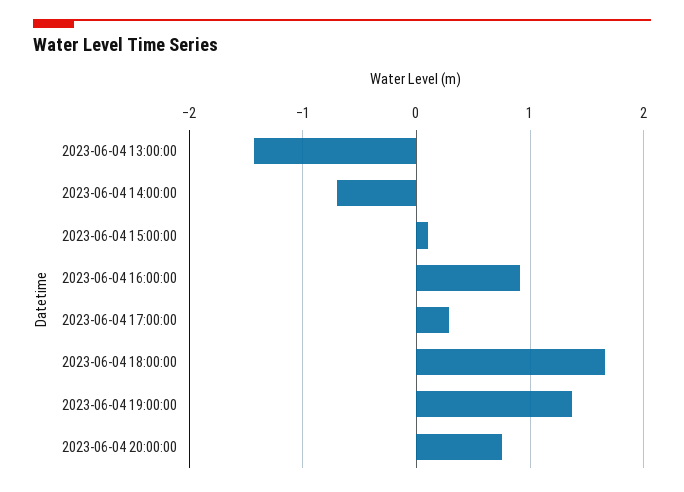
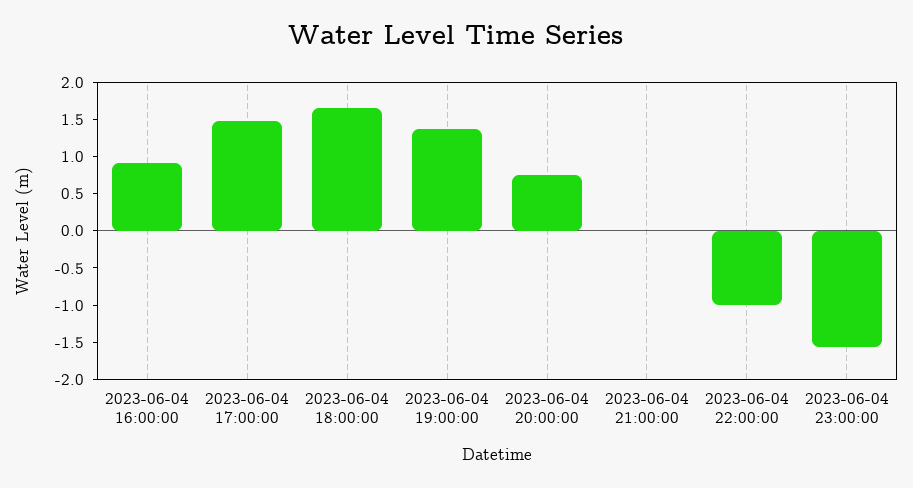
2023-06-04 13:00:00: -1.4 -> none
2023-06-04 14:00:00: -0.7 -> none
2023-06-04 15:00:00: 0.1 -> none
2023-06-04 17:00:00: 0.3 -> 1.5
2023-06-04 21:00:00: none -> 0
2023-06-04 22:00:00: none -> -1
2023-06-04 23:00:00: none -> -1.5

